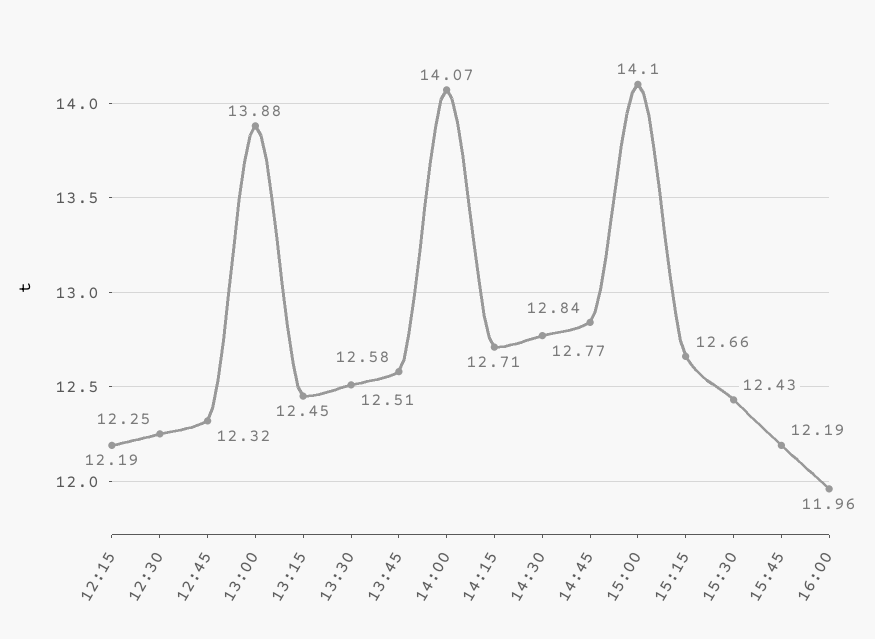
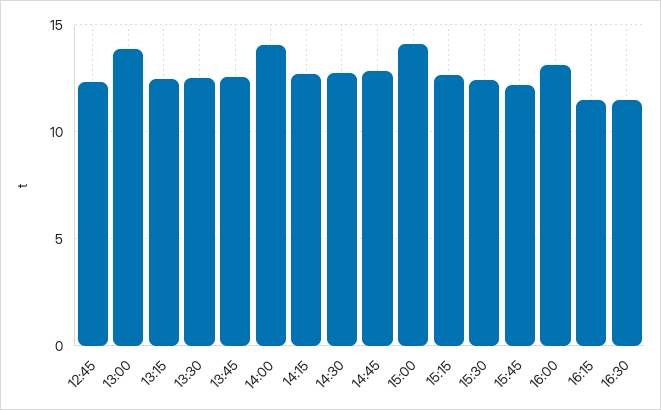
12:15: 12.19 -> none
12:30: 12.25 -> none
16:00: 11.96 -> 13
16:15: none -> 11.5
16:30: none -> 11.5

